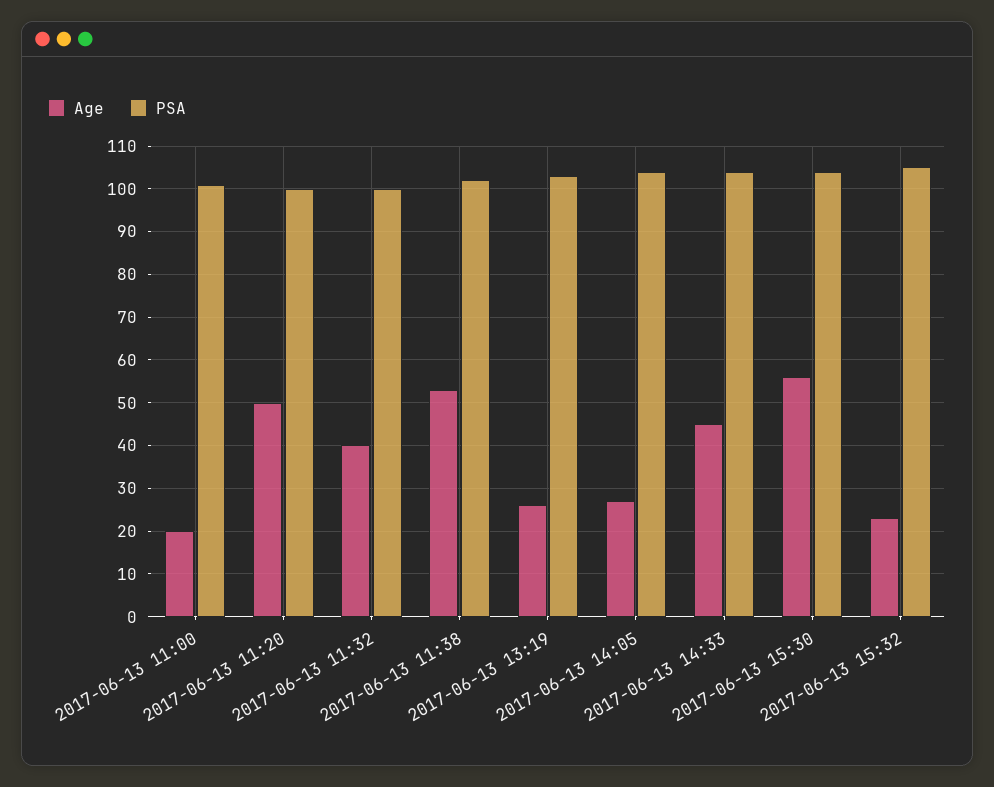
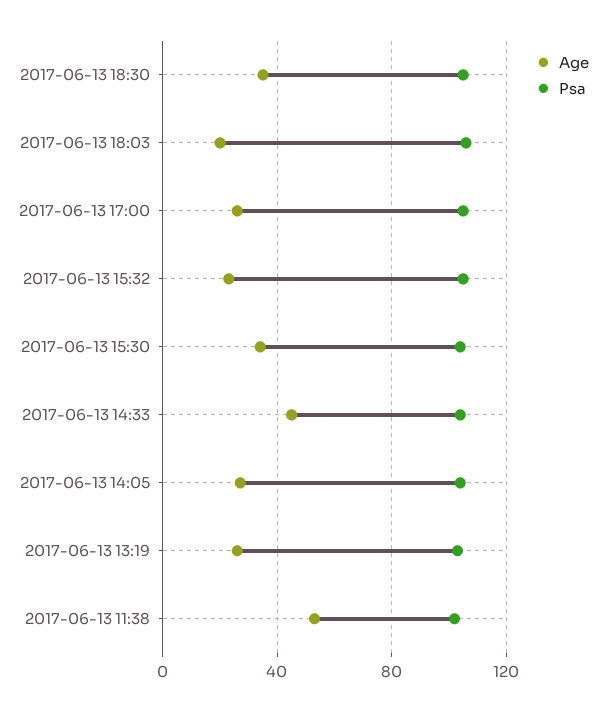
Age, 2017-06-13 11:00: 20 -> none
PSA, 2017-06-13 11:00: 100 -> none
Age, 2017-06-13 11:20: 50 -> none
PSA, 2017-06-13 11:20: 100 -> none
Age, 2017-06-13 11:32: 40 -> none
PSA, 2017-06-13 11:32: 100 -> none
Age, 2017-06-13 15:30: 55 -> 35
Age, 2017-06-13 18:30: none -> 35
PSA, 2017-06-13 18:30: none -> 105
Age, 2017-06-13 18:03: none -> 20
PSA, 2017-06-13 18:03: none -> 105
Age, 2017-06-13 17:00: none -> 25
PSA, 2017-06-13 17:00: none -> 105

